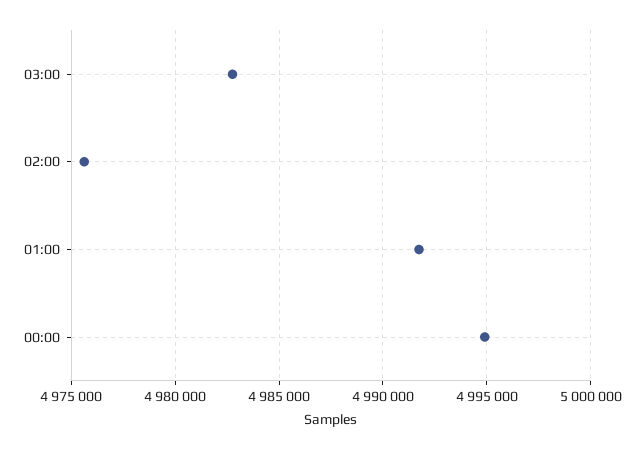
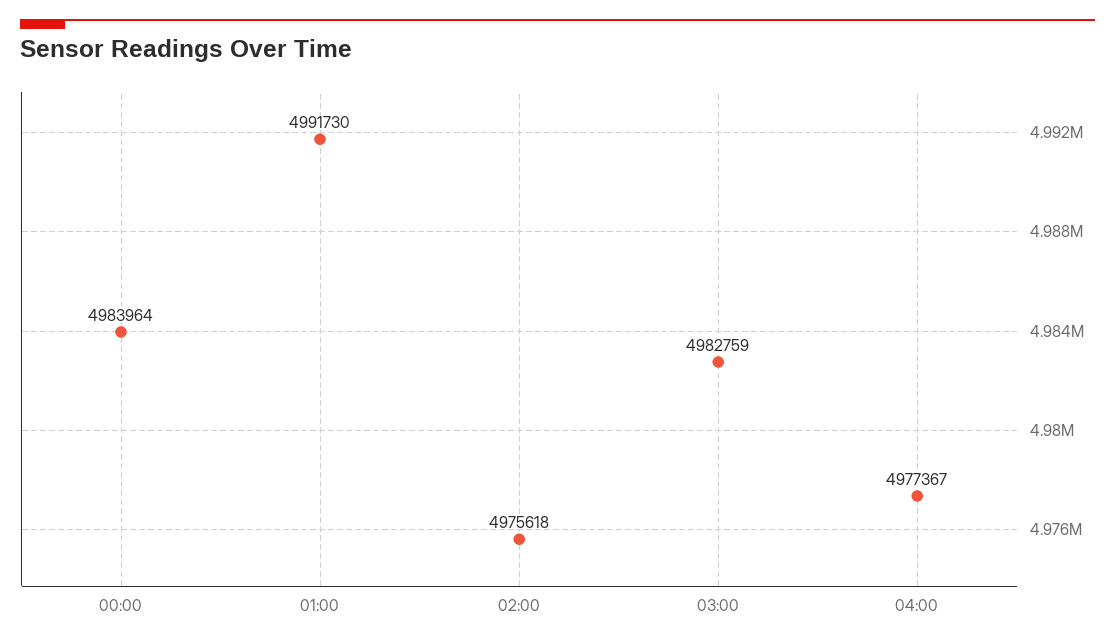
00:00: 4995000 -> 4983964
04:00: none -> 4977367

